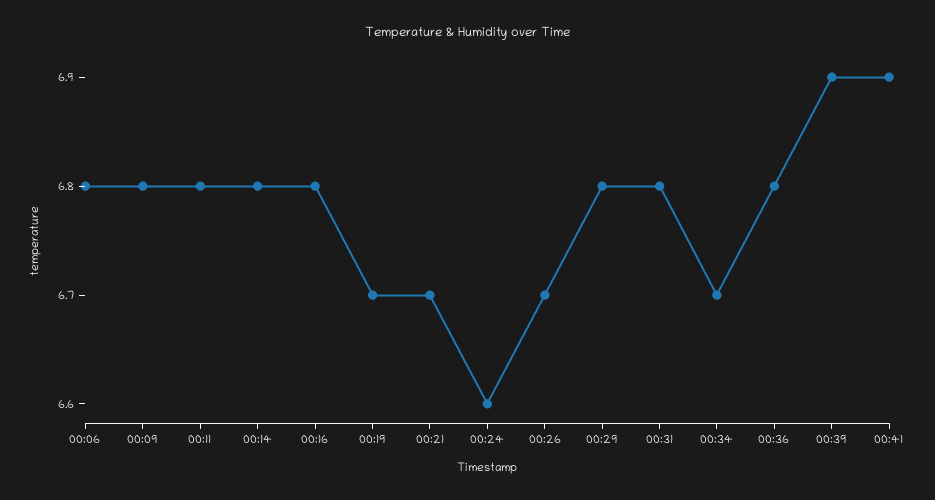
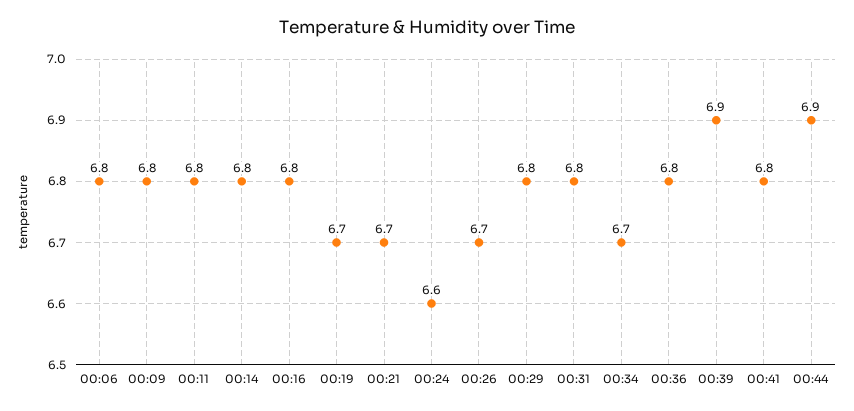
00:41: 6.9 -> 6.8
00:44: none -> 6.9

